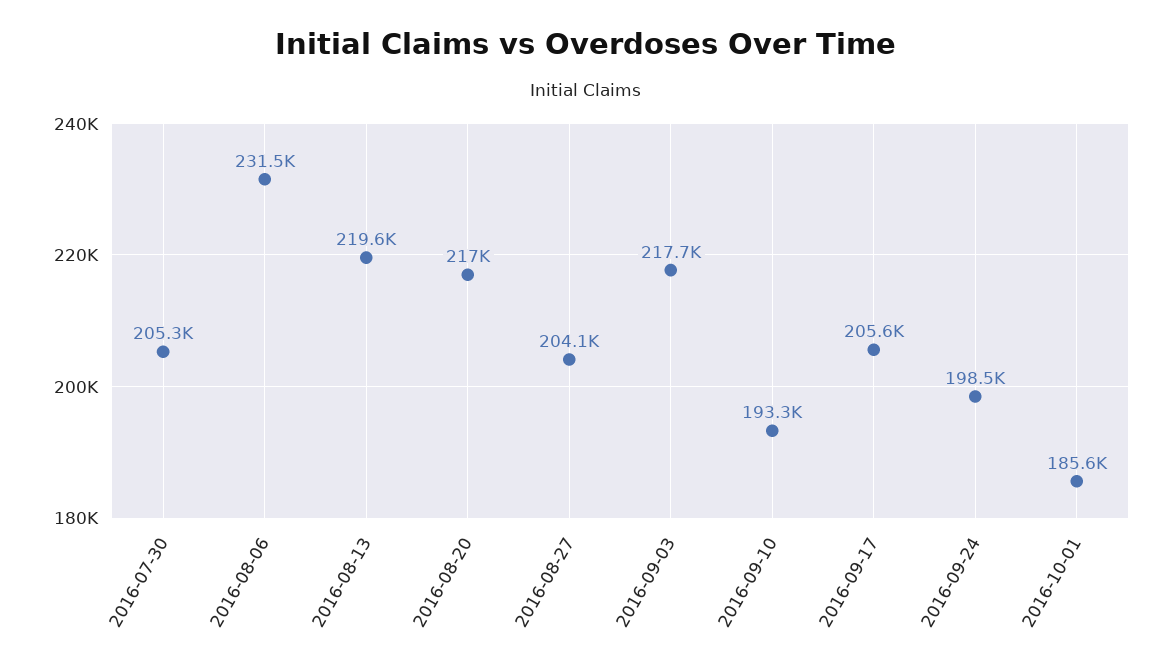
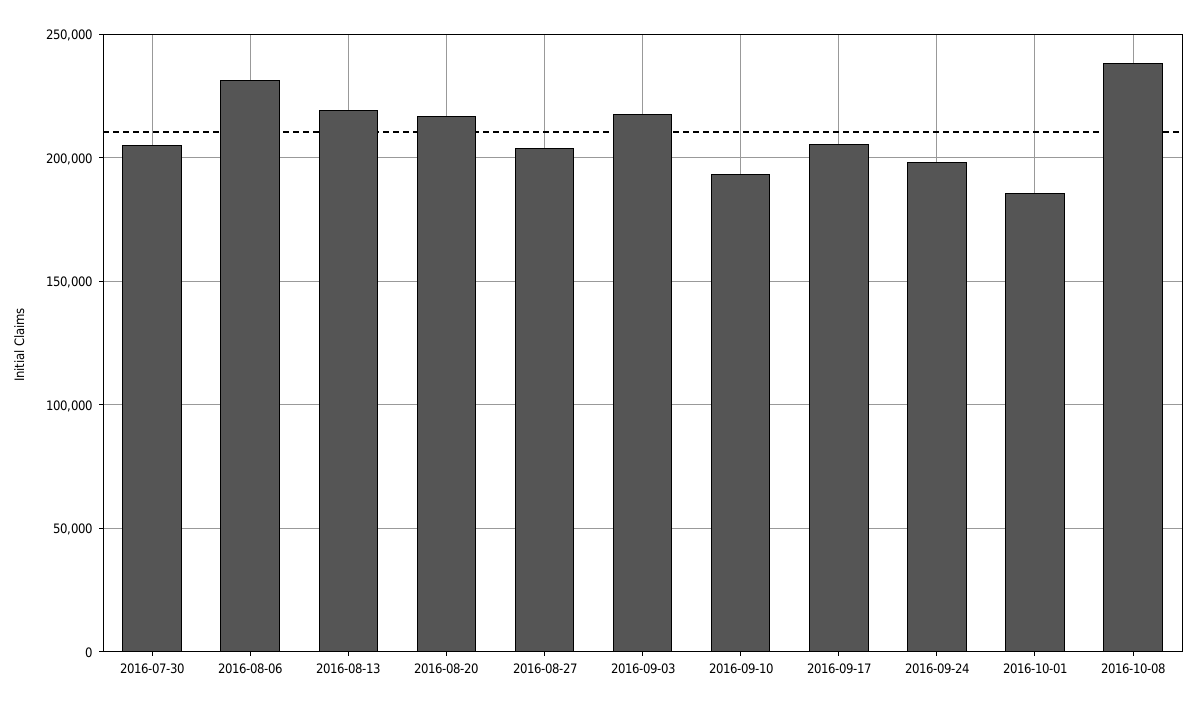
2016-10-08: none -> 240000

